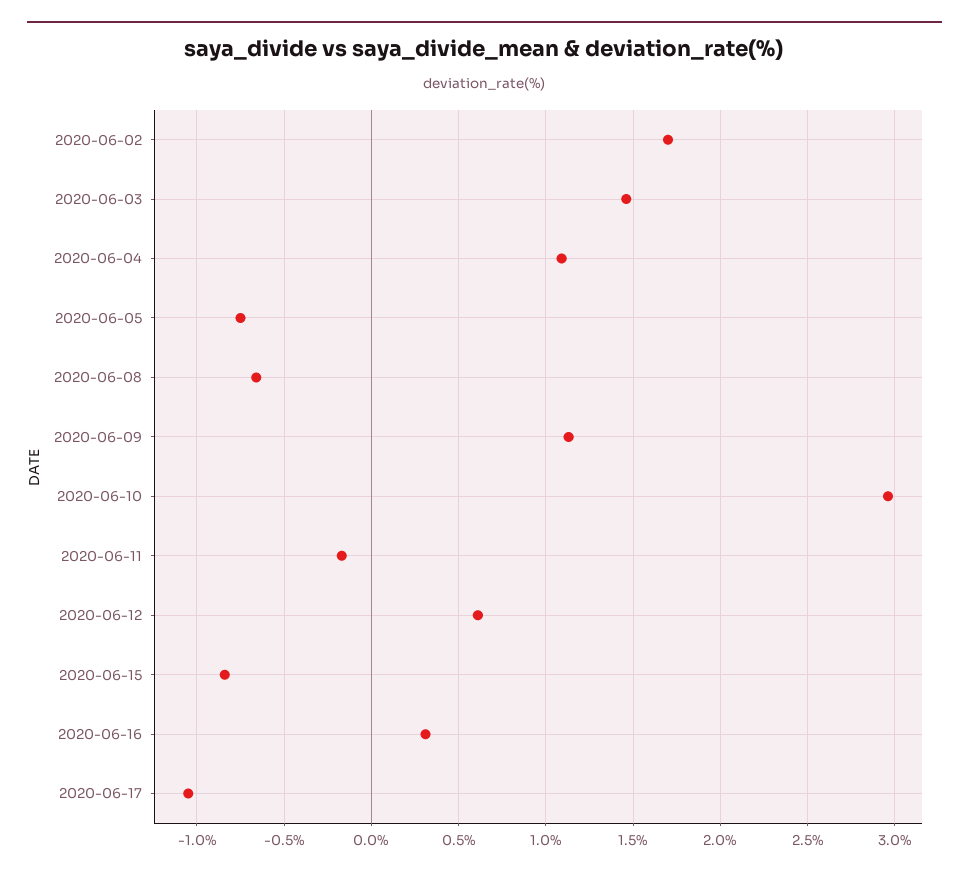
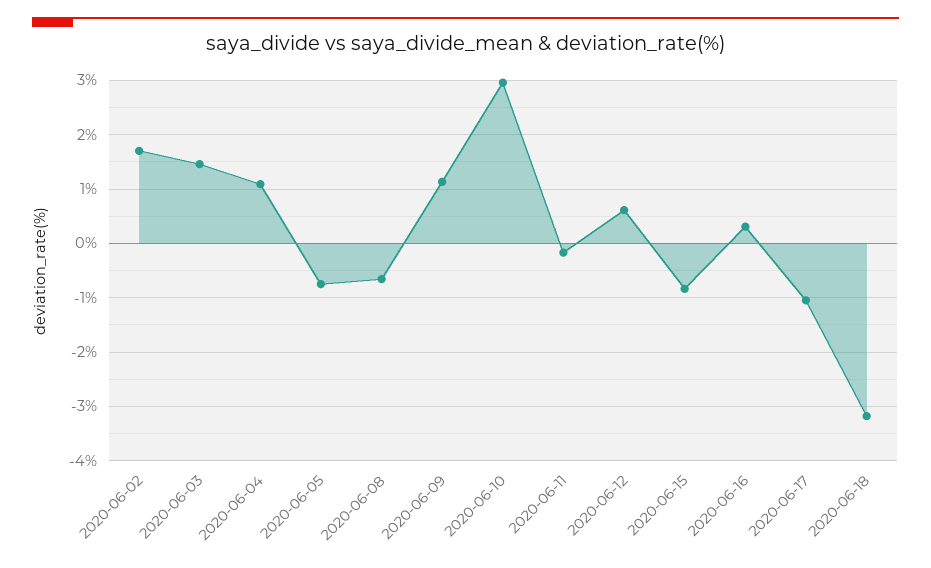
2020-06-18: none -> -3.2

